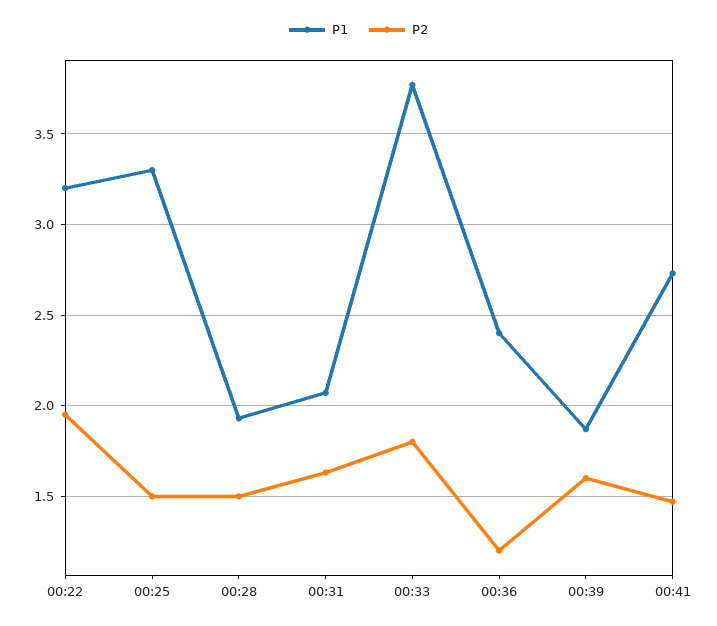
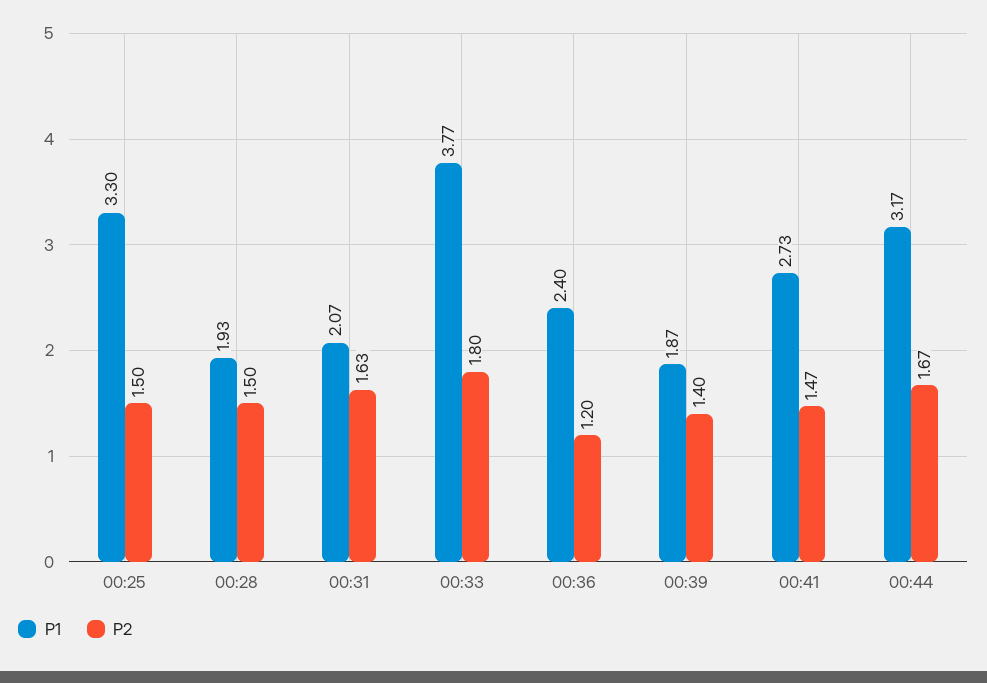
P1, 00:22: 3.2 -> none
P2, 00:22: 1.95 -> none
P2, 00:39: 1.6 -> 1.4
P1, 00:44: none -> 3.17
P2, 00:44: none -> 1.67

